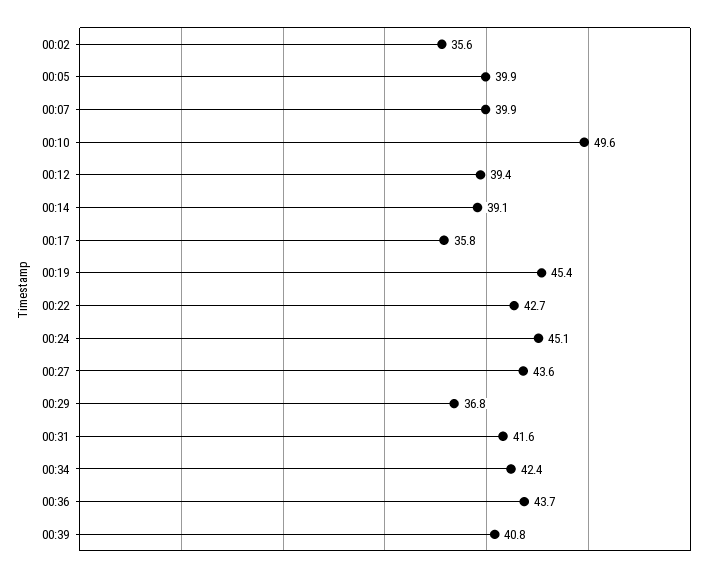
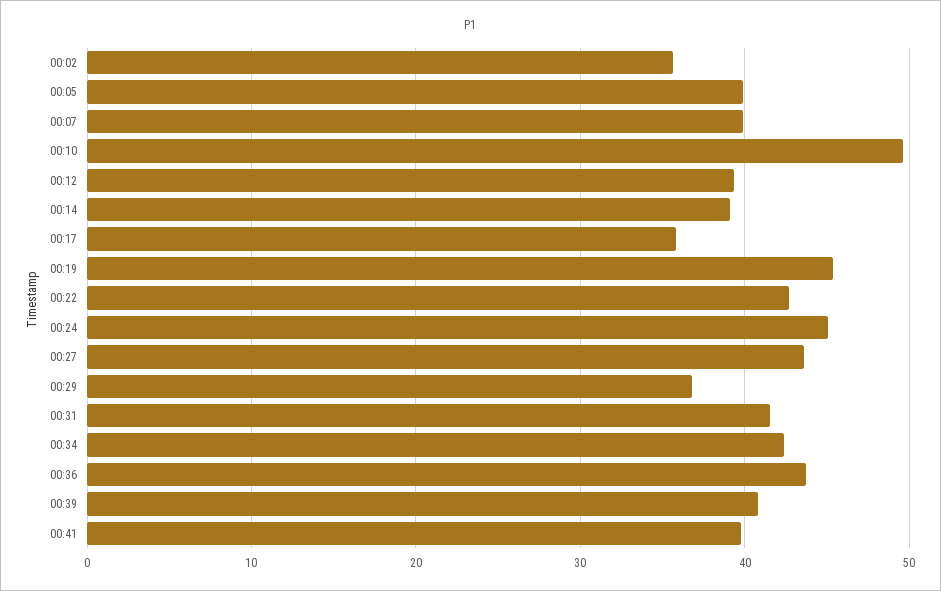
00:41: none -> 40

